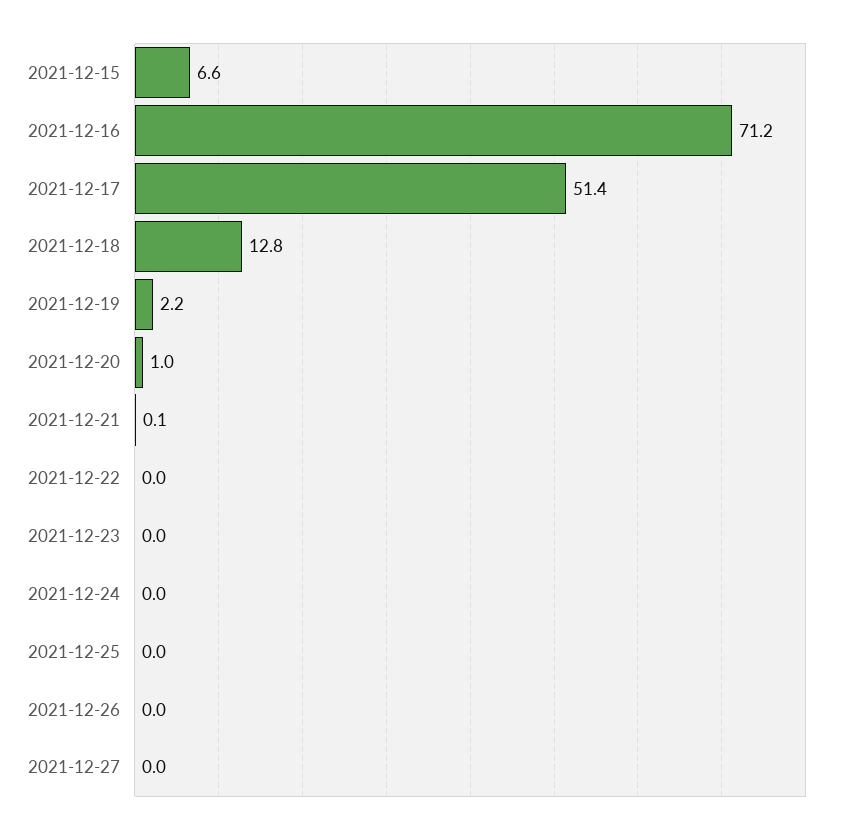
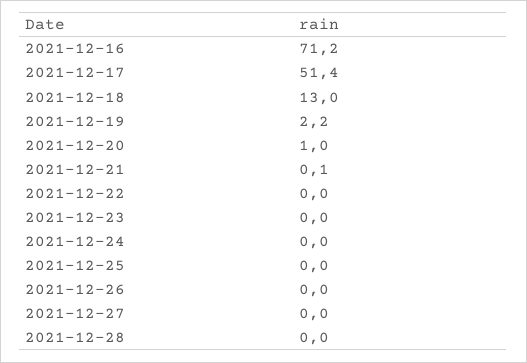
2021-12-15: 6.6 -> none
2021-12-18: 12.8 -> 13
2021-12-28: none -> 0

